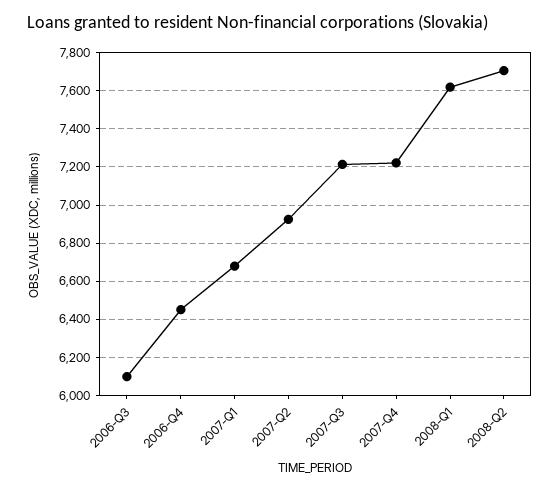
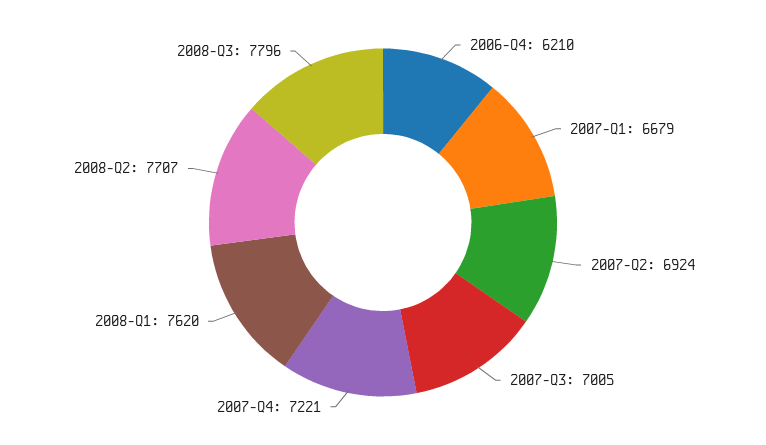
2006-Q3: 6100 -> none
2006-Q4: 6450 -> 6210
2007-Q3: 7200 -> 7005
2008-Q3: none -> 7796

